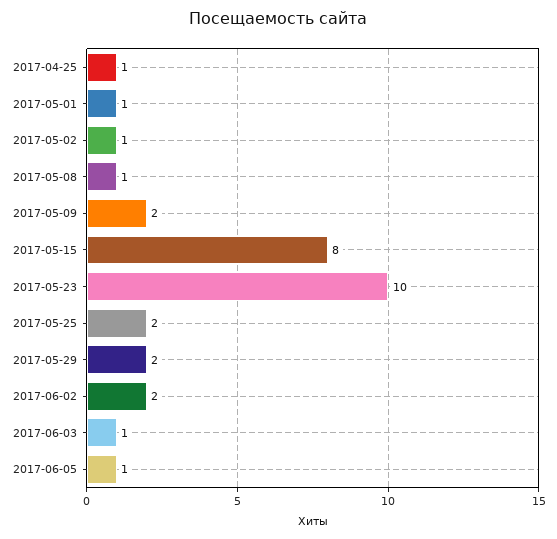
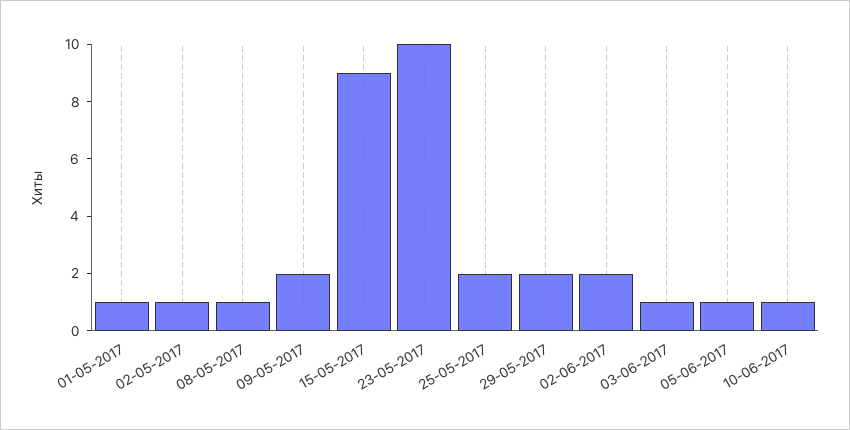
2017-04-25: 1 -> none
2017-05-15: 8 -> 9
10-06-2017: none -> 1

